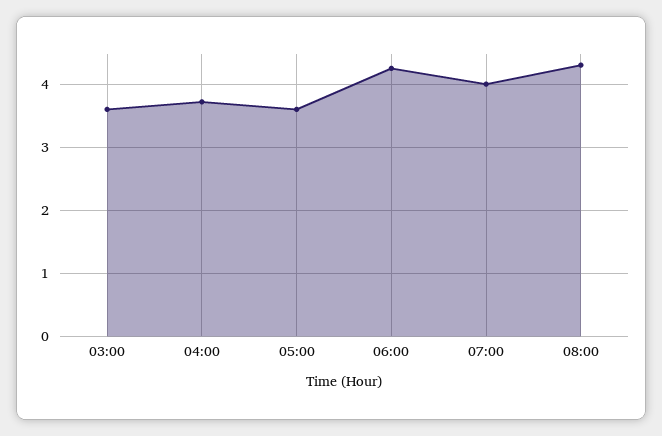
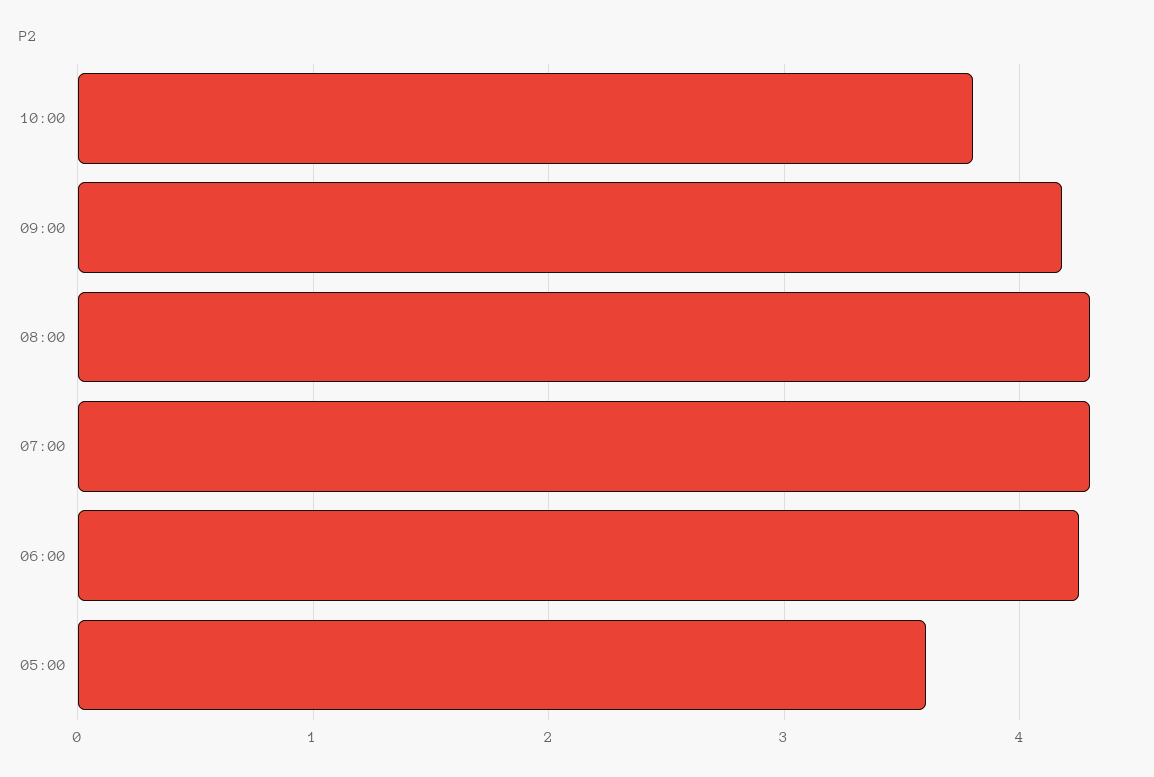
03:00: 3.6 -> none
04:00: 3.7 -> none
07:00: 4 -> 4.3
10:00: none -> 3.8
09:00: none -> 4.2

